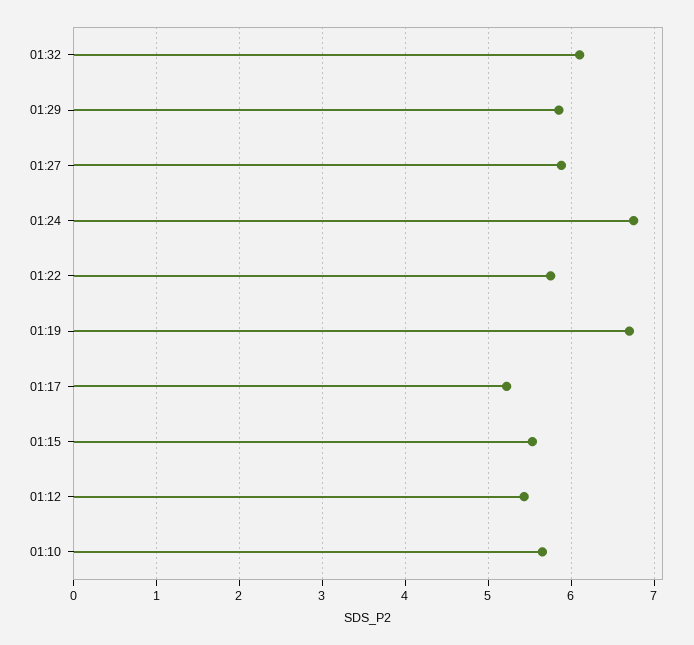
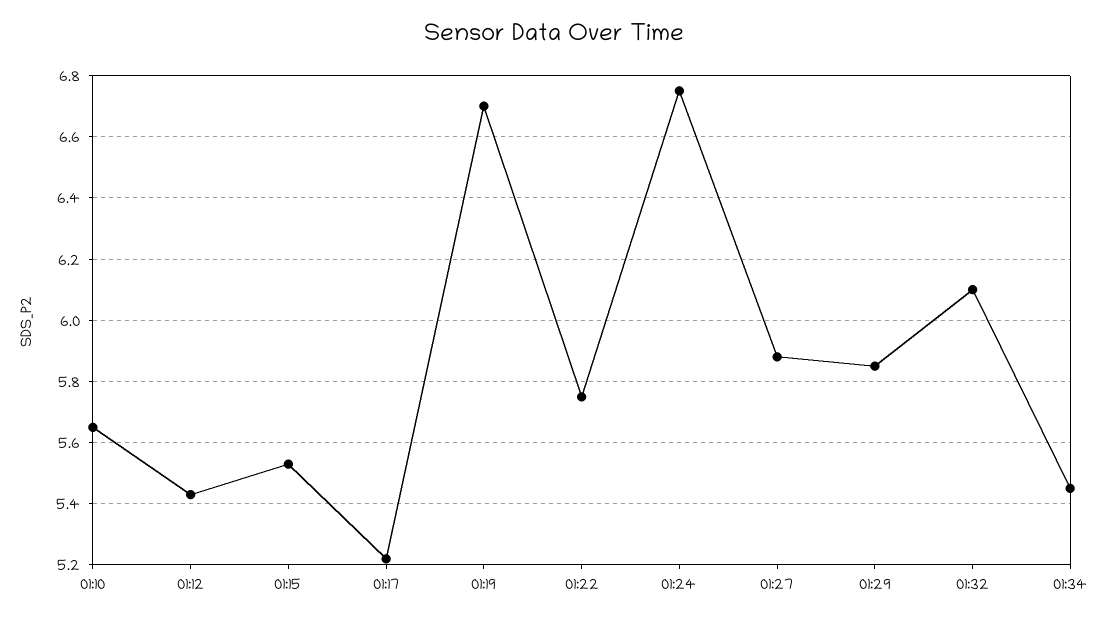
01:34: none -> 5.45

